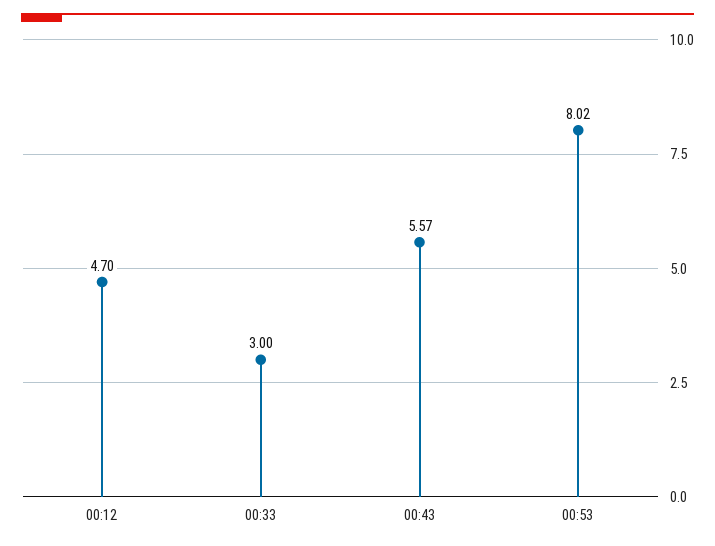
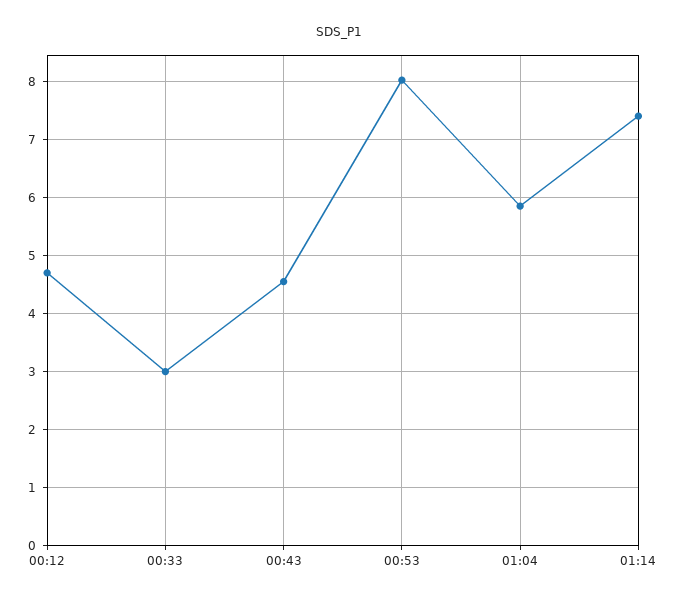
00:43: 5.57 -> 4.6
01:04: none -> 5.8
01:14: none -> 7.4

